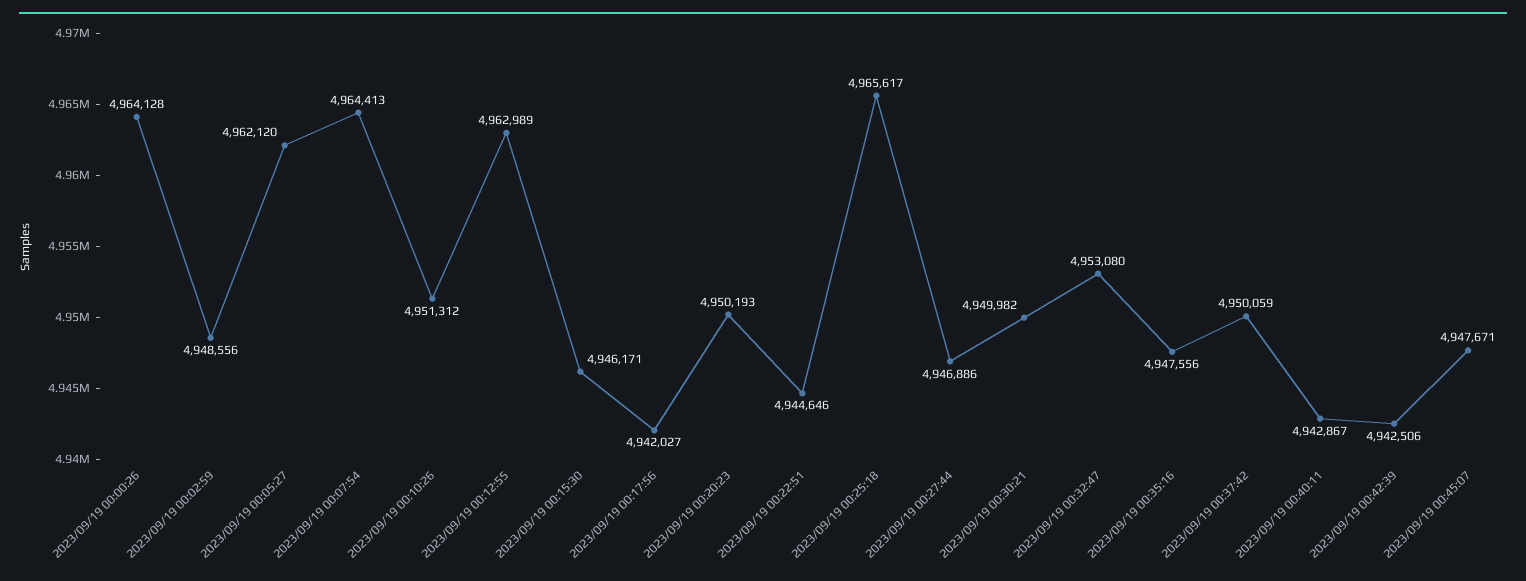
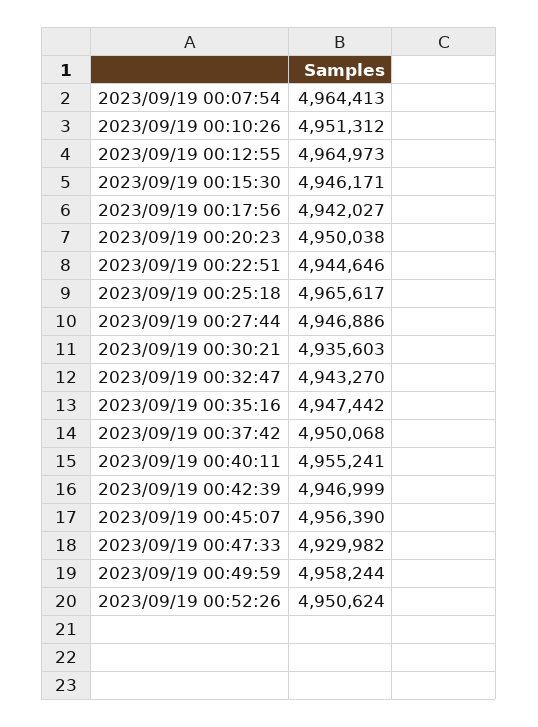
2023/09/19 00:00:26: 4964128 -> none
2023/09/19 00:02:59: 4948556 -> none
2023/09/19 00:05:27: 4962120 -> none
2023/09/19 00:12:55: 4962989 -> 4964973
2023/09/19 00:20:23: 4950193 -> 4950038
2023/09/19 00:30:21: 4949982 -> 4935603
2023/09/19 00:32:47: 4953080 -> 4943270
2023/09/19 00:35:16: 4947556 -> 4947442
2023/09/19 00:37:42: 4950059 -> 4950068
2023/09/19 00:40:11: 4942867 -> 4955241
2023/09/19 00:42:39: 4942506 -> 4946999
2023/09/19 00:45:07: 4947671 -> 4956390
2023/09/19 00:47:33: none -> 4929982
2023/09/19 00:49:59: none -> 4958244
2023/09/19 00:52:26: none -> 4950624

